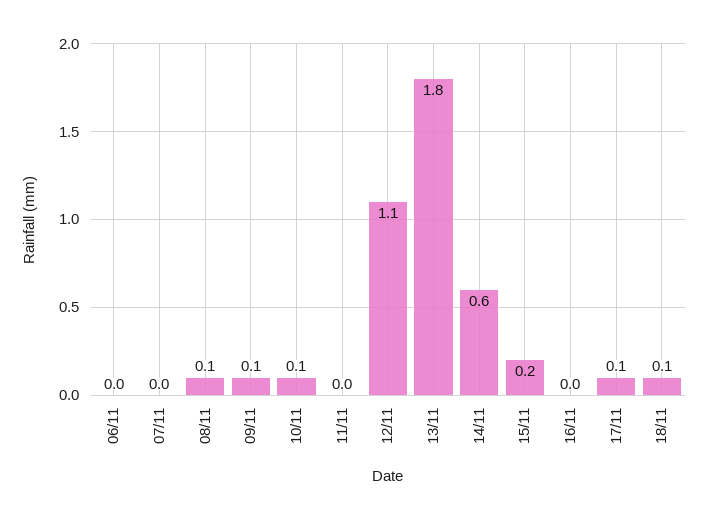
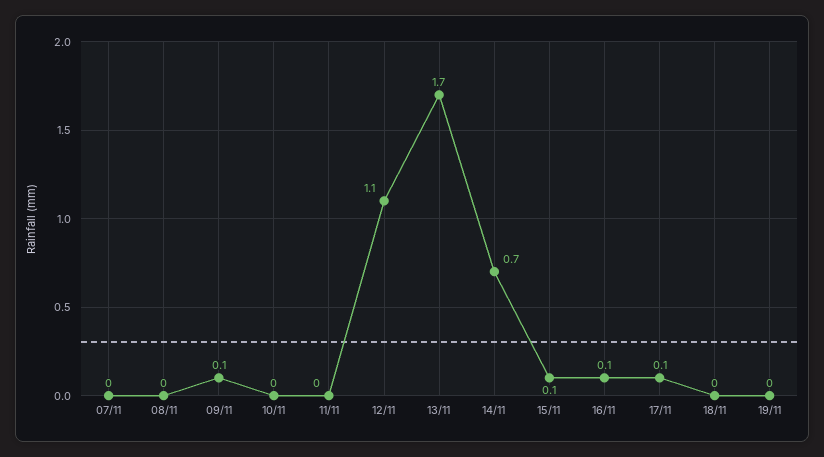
06/11: 0 -> none
08/11: 0.1 -> 0
10/11: 0.1 -> 0
13/11: 1.8 -> 1.7
14/11: 0.6 -> 0.7
15/11: 0.2 -> 0.1
16/11: 0 -> 0.1
18/11: 0.1 -> 0
19/11: none -> 0

